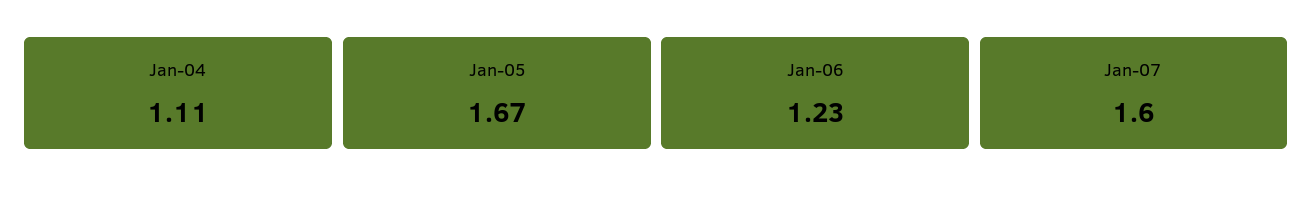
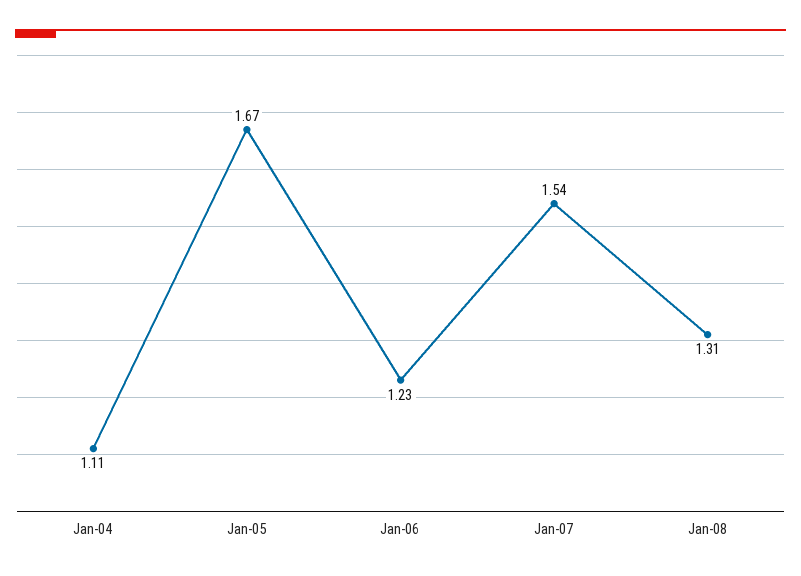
Jan-07: 1.6 -> 1.54
Jan-08: none -> 1.31

